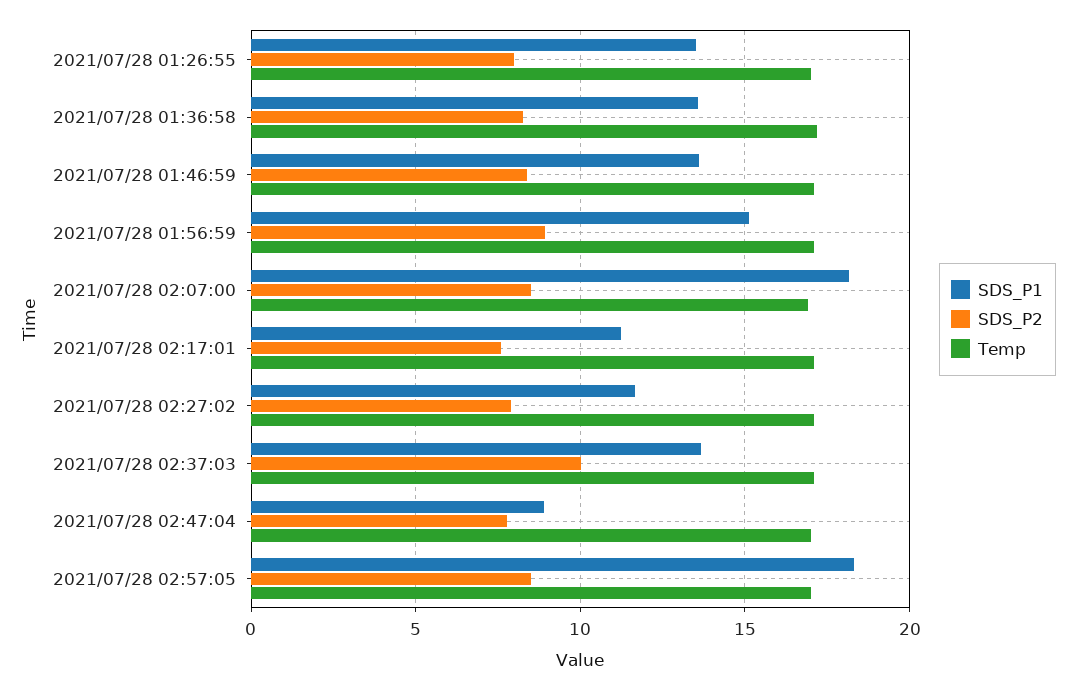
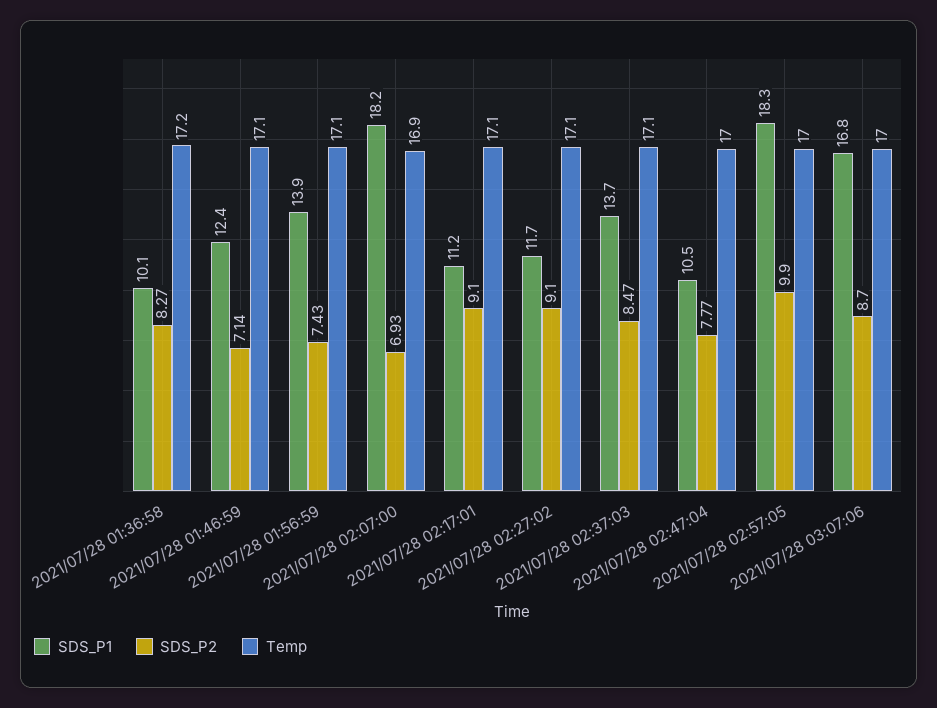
SDS_P1, 2021/07/28 01:26:55: 13.5 -> none
SDS_P2, 2021/07/28 01:26:55: 8 -> none
Temp, 2021/07/28 01:26:55: 17 -> none
SDS_P1, 2021/07/28 01:36:58: 13.5 -> 10.1
SDS_P1, 2021/07/28 01:46:59: 13.5 -> 12.4
SDS_P2, 2021/07/28 01:46:59: 8.5 -> 7.14
SDS_P1, 2021/07/28 01:56:59: 15 -> 13.9
SDS_P2, 2021/07/28 01:56:59: 9 -> 7.43
SDS_P2, 2021/07/28 02:07:00: 8.5 -> 6.93
SDS_P2, 2021/07/28 02:17:01: 7.5 -> 9.1
SDS_P2, 2021/07/28 02:27:02: 8 -> 9.1
SDS_P2, 2021/07/28 02:37:03: 10 -> 8.47
SDS_P1, 2021/07/28 02:47:04: 9 -> 10.5
SDS_P2, 2021/07/28 02:57:05: 8.5 -> 9.9
SDS_P1, 2021/07/28 03:07:06: none -> 16.8
SDS_P2, 2021/07/28 03:07:06: none -> 8.7
Temp, 2021/07/28 03:07:06: none -> 17

